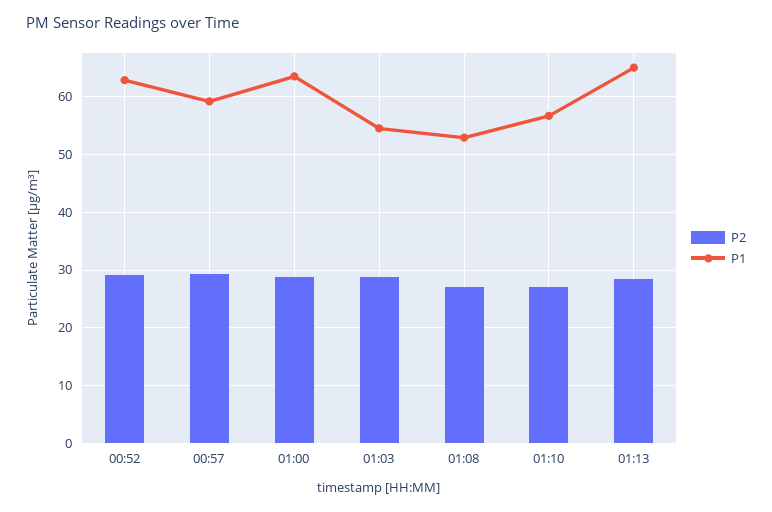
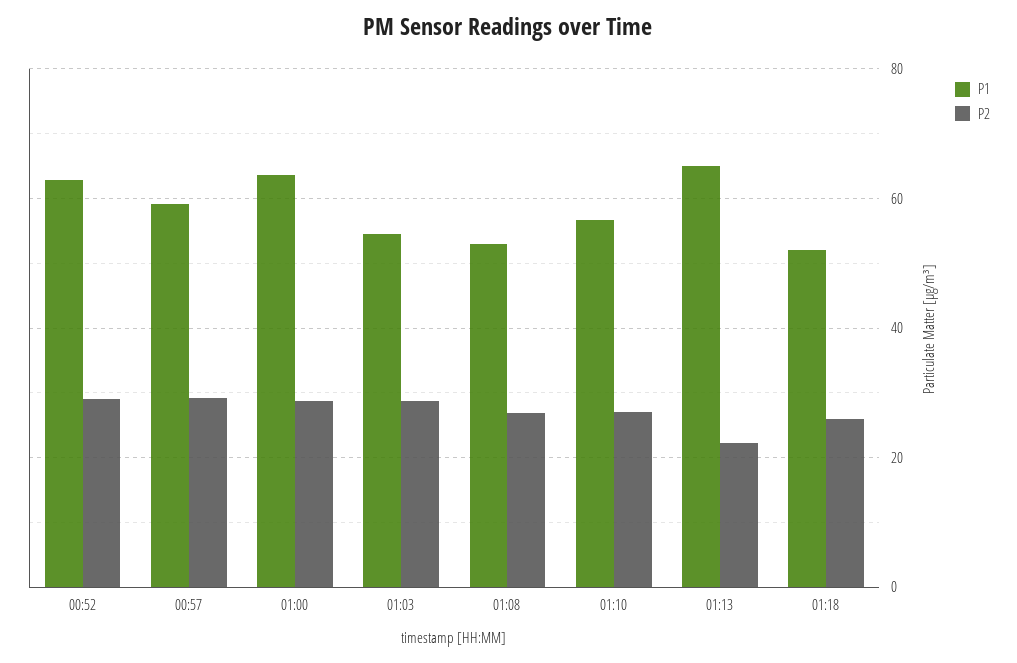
P2, 01:13: 28 -> 22
P1, 01:18: none -> 52
P2, 01:18: none -> 26

